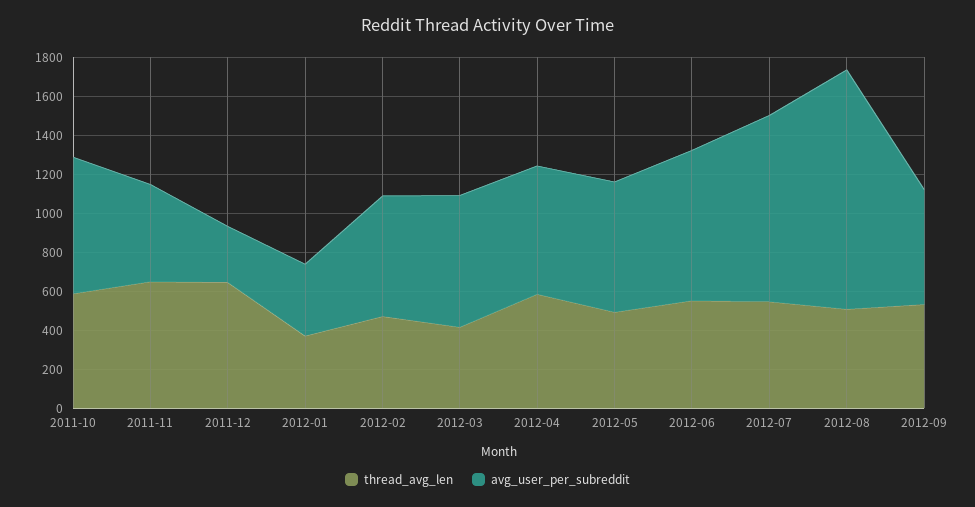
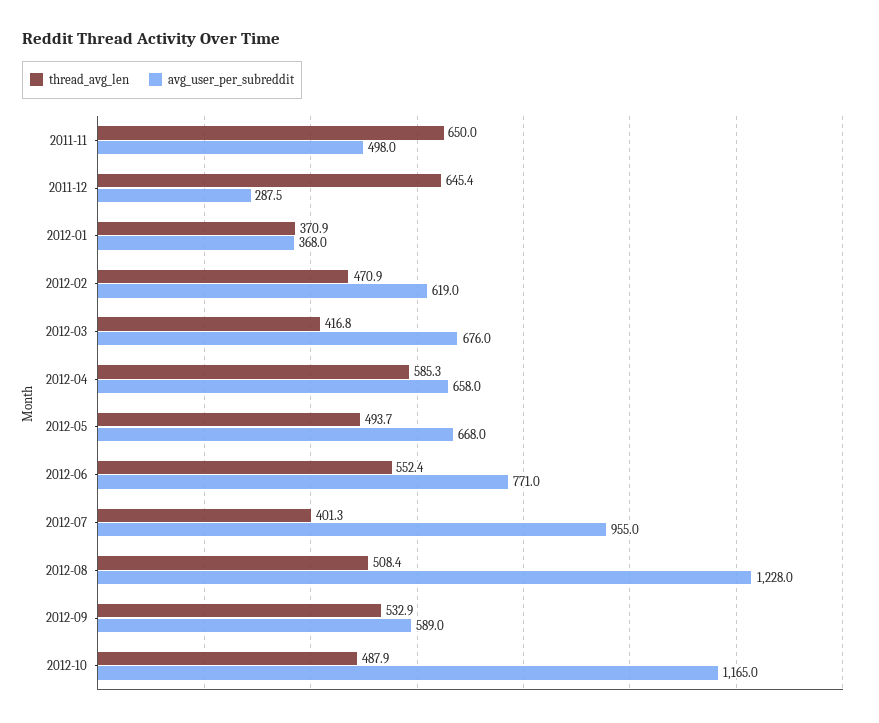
thread_avg_len, 2011-10: 600 -> none
avg_user_per_subreddit, 2011-10: 700 -> none
thread_avg_len, 2012-07: 550 -> 401.3
thread_avg_len, 2012-10: none -> 487.9
avg_user_per_subreddit, 2012-10: none -> 1165

